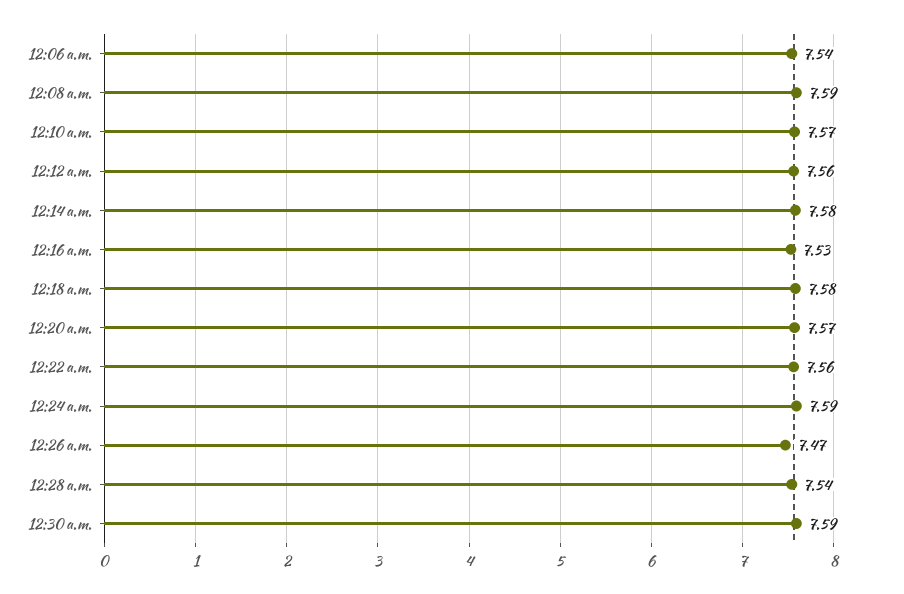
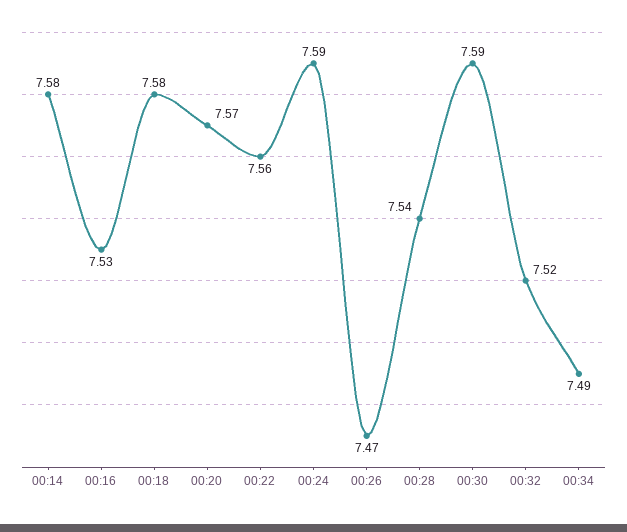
12:06 a.m.: 7.54 -> none
12:08 a.m.: 7.59 -> none
12:10 a.m.: 7.57 -> none
12:12 a.m.: 7.56 -> none
00:32: none -> 7.52
00:34: none -> 7.49

